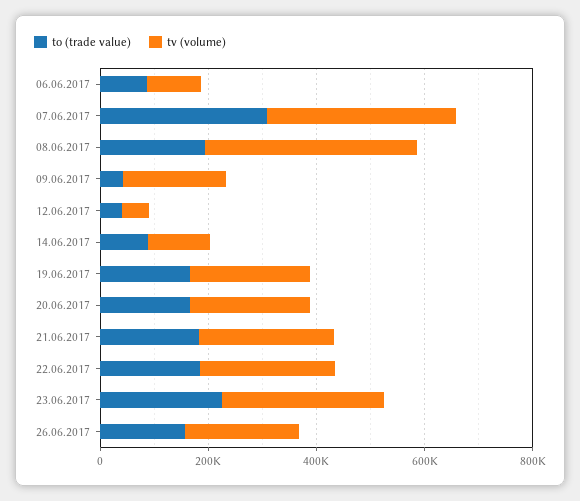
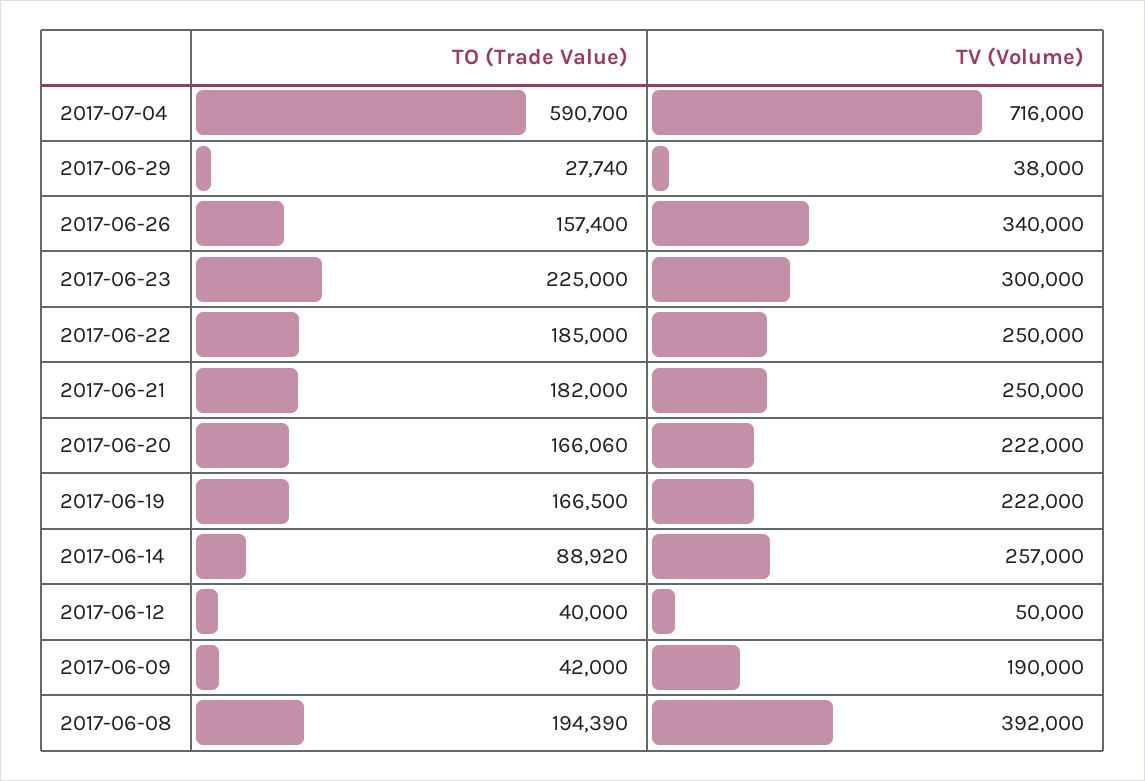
to (trade value), 06.06.2017: 100000 -> none
tv (volume), 06.06.2017: 100000 -> none
to (trade value), 07.06.2017: 300000 -> none
tv (volume), 07.06.2017: 350000 -> none
tv (volume), 14.06.2017: 100000 -> 257000
tv (volume), 26.06.2017: 200000 -> 340000
to (trade value), 2017-07-04: none -> 590700
tv (volume), 2017-07-04: none -> 716000
to (trade value), 2017-06-29: none -> 27740
tv (volume), 2017-06-29: none -> 38000

